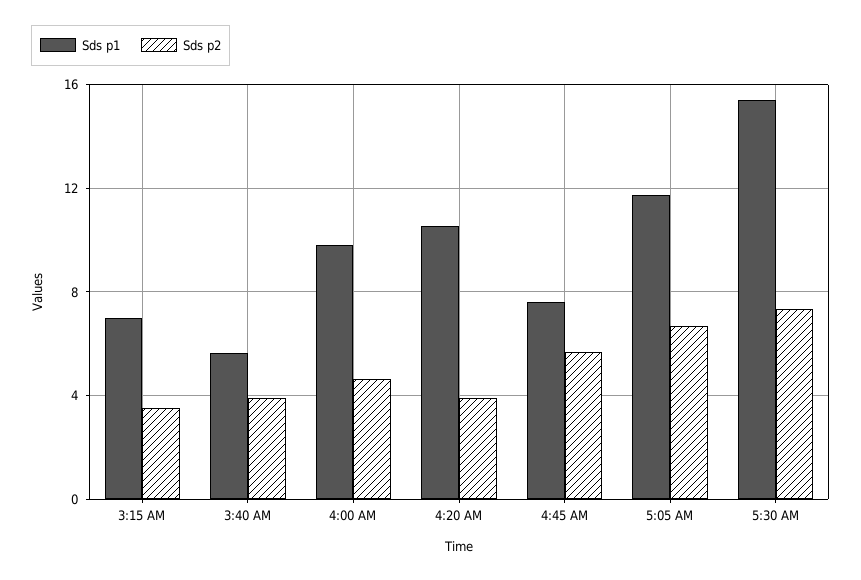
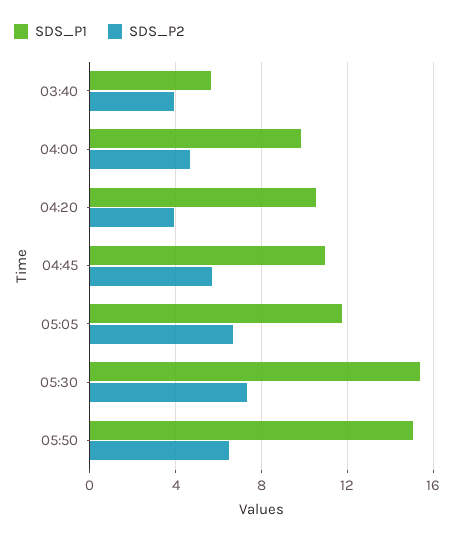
Sds p1, 3:15 AM: 7 -> none
Sds p2, 3:15 AM: 3.5 -> none
Sds p1, 4:45 AM: 7.5 -> 11
Sds p1, 05:50: none -> 15
Sds p2, 05:50: none -> 6.5

